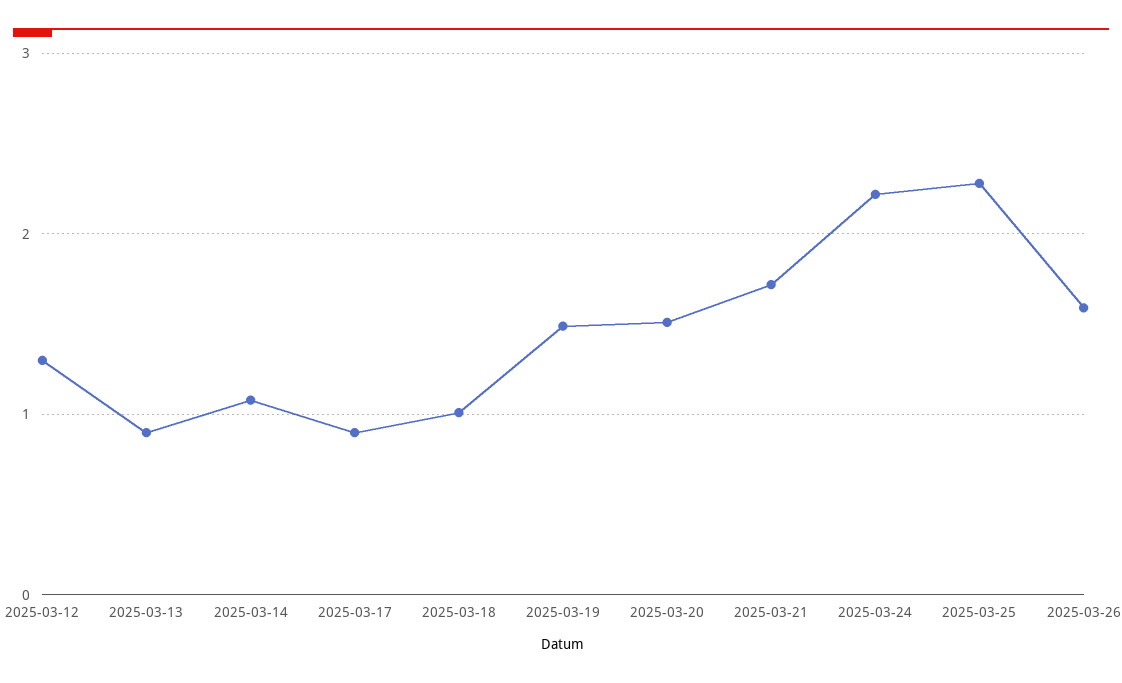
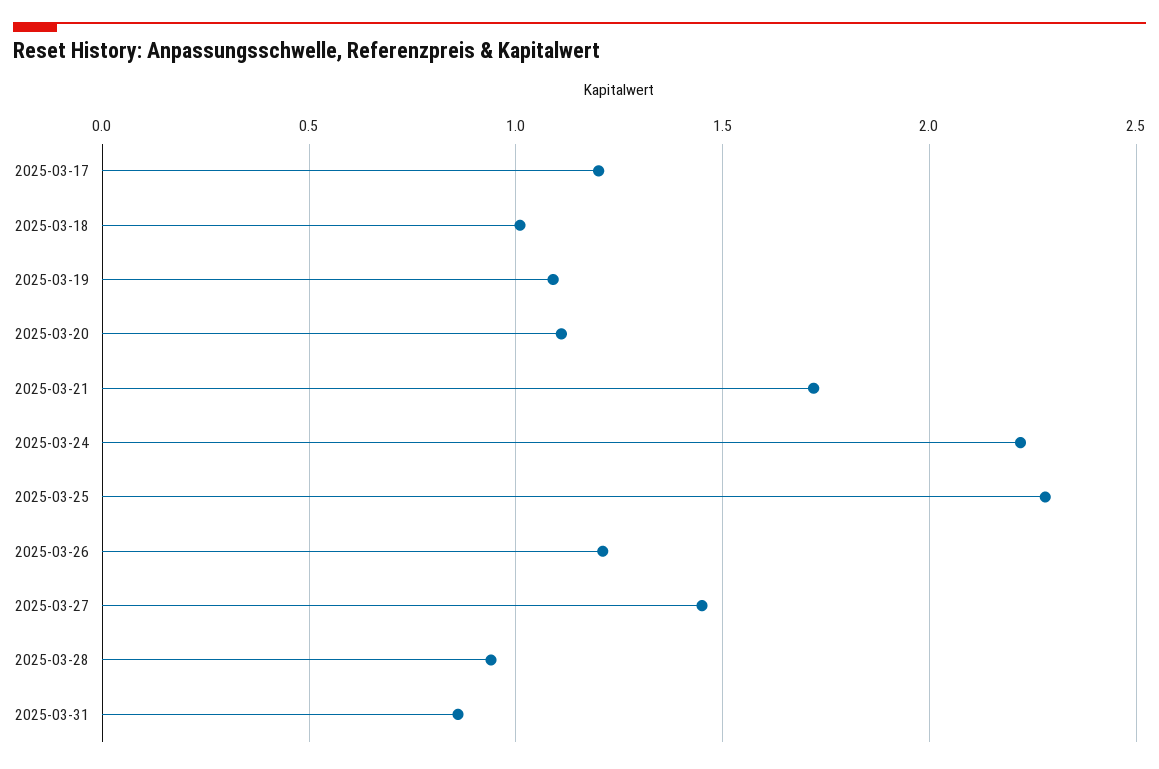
2025-03-12: 1.3 -> none
2025-03-13: 0.9 -> none
2025-03-14: 1.1 -> none
2025-03-17: 0.9 -> 1.2
2025-03-19: 1.5 -> 1.1
2025-03-20: 1.5 -> 1.1
2025-03-26: 1.6 -> 1.2
2025-03-27: none -> 1.45
2025-03-28: none -> 0.95
2025-03-31: none -> 0.85

